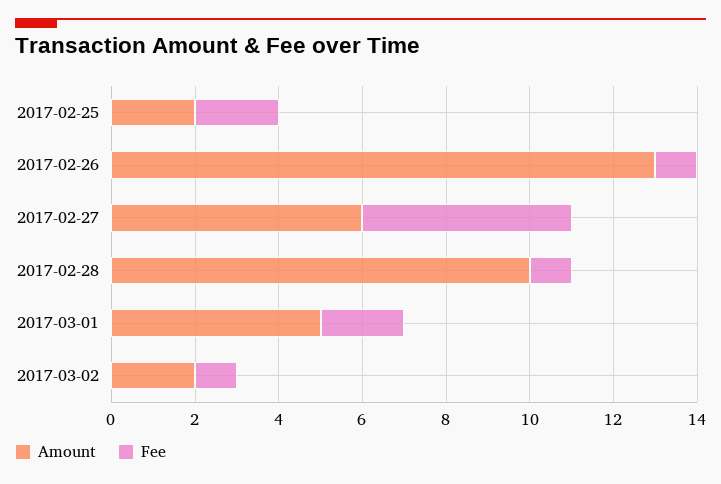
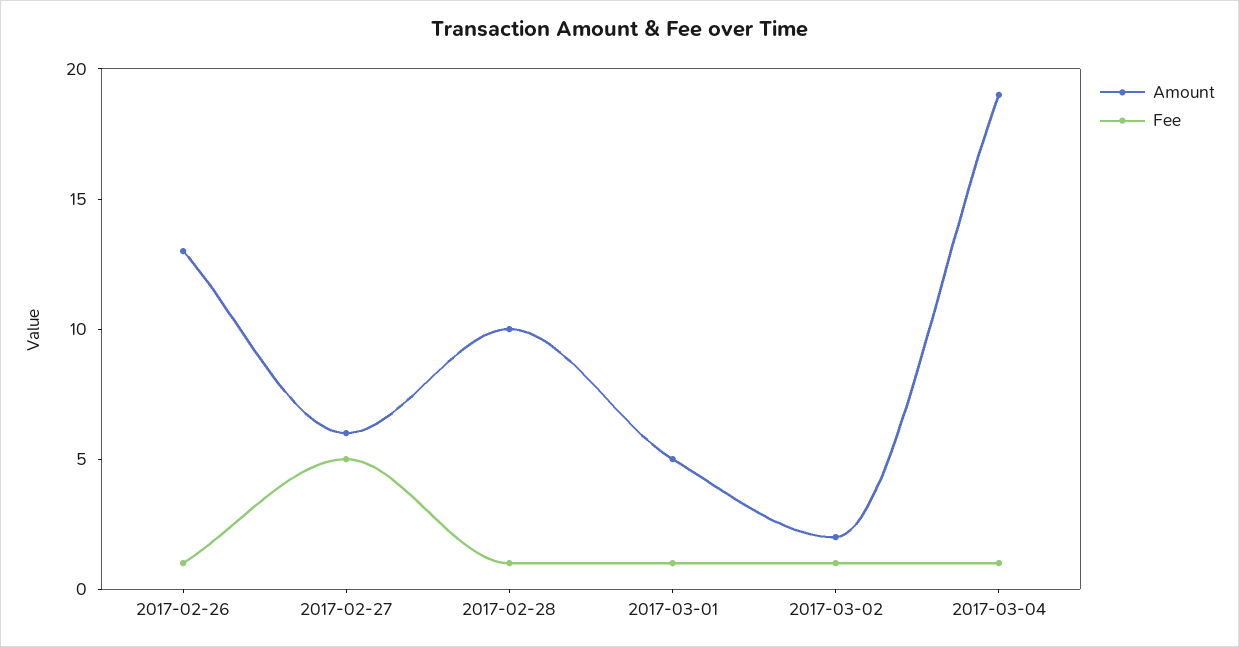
Amount, 2017-02-25: 2 -> none
Fee, 2017-02-25: 2 -> none
Fee, 2017-03-01: 2 -> 1
Amount, 2017-03-04: none -> 19
Fee, 2017-03-04: none -> 1

